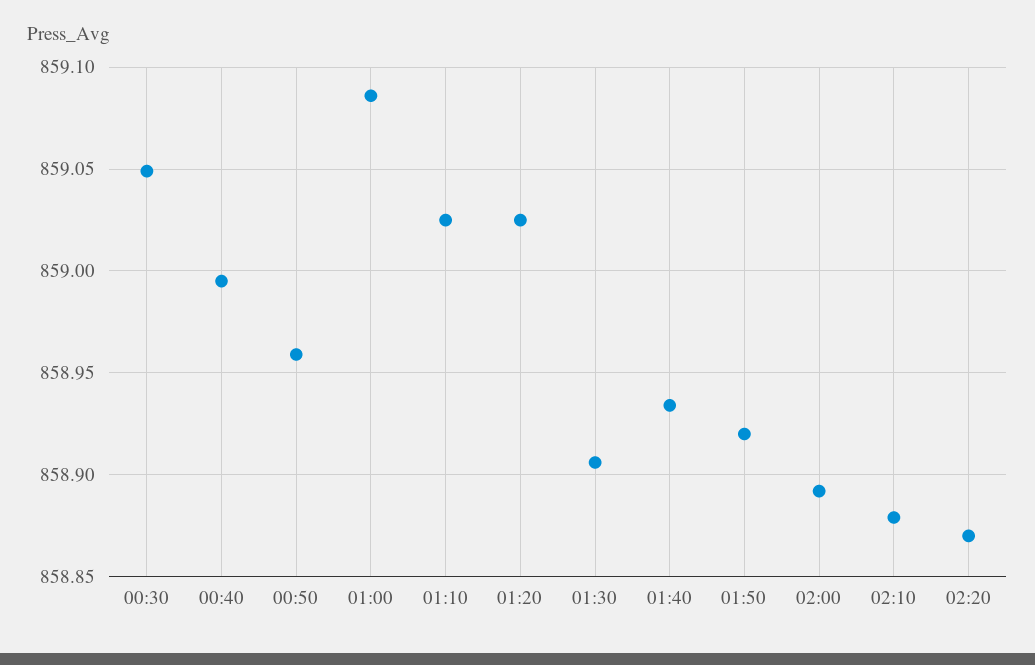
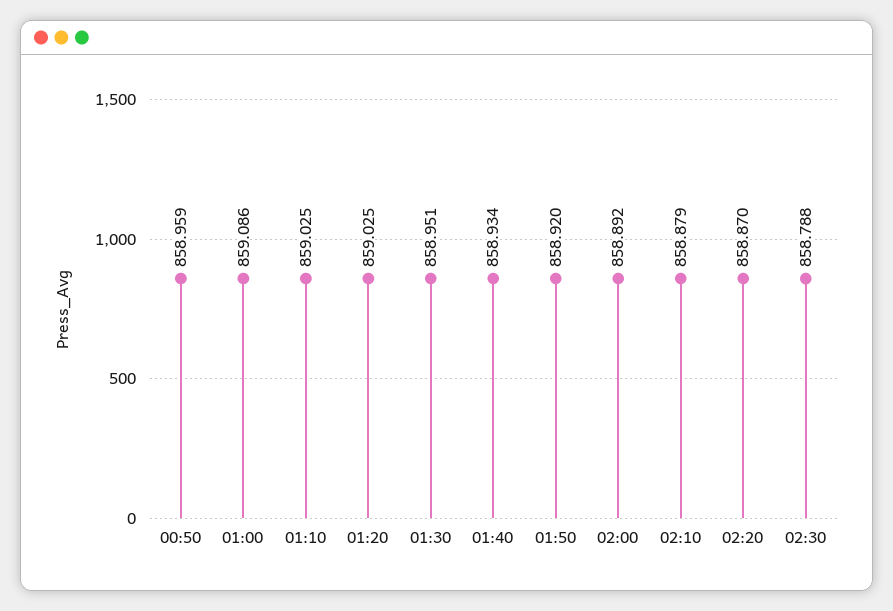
00:30: 859.05 -> none
00:40: 858.995 -> none
01:30: 858.905 -> 858.951
02:30: none -> 858.788

